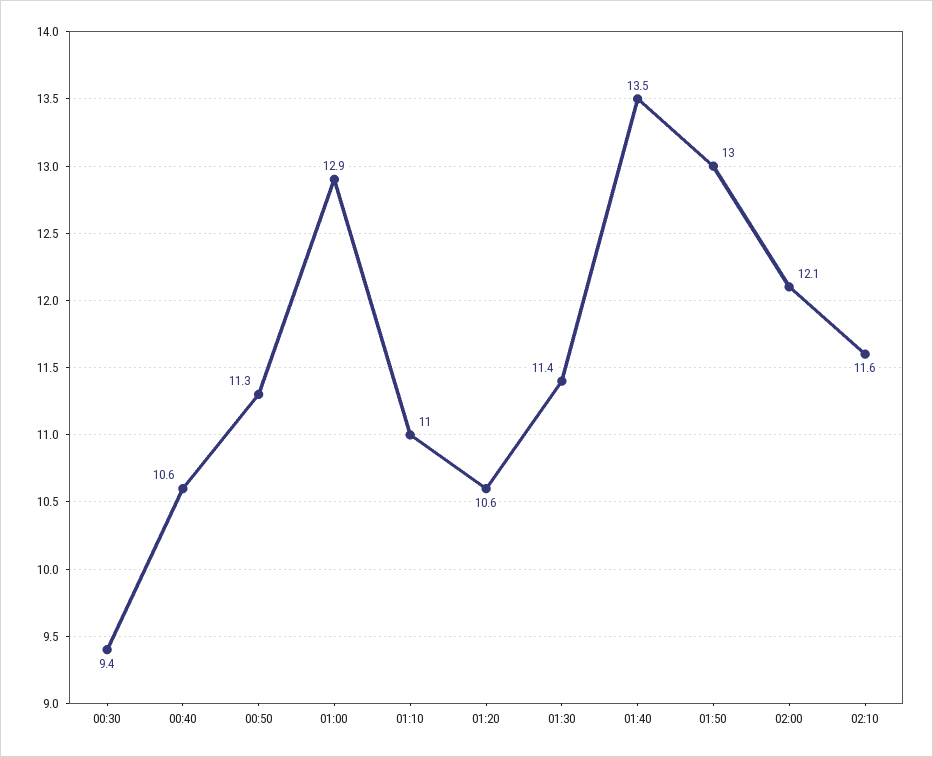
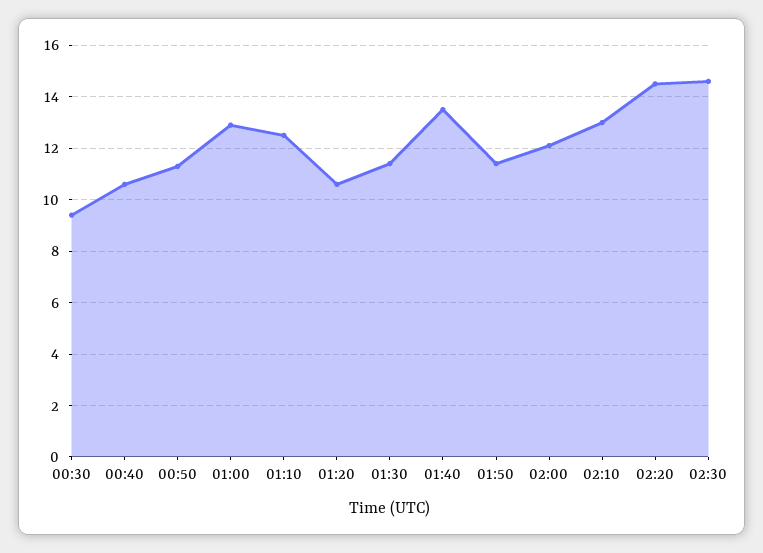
01:10: 11 -> 12.5
01:50: 13 -> 11.5
02:10: 11.6 -> 13
02:20: none -> 14.5
02:30: none -> 14.5

